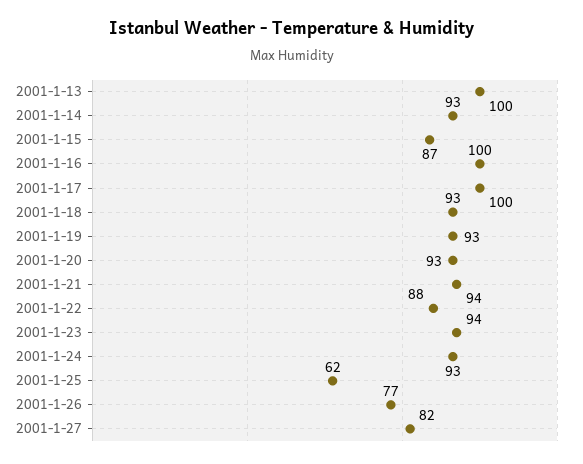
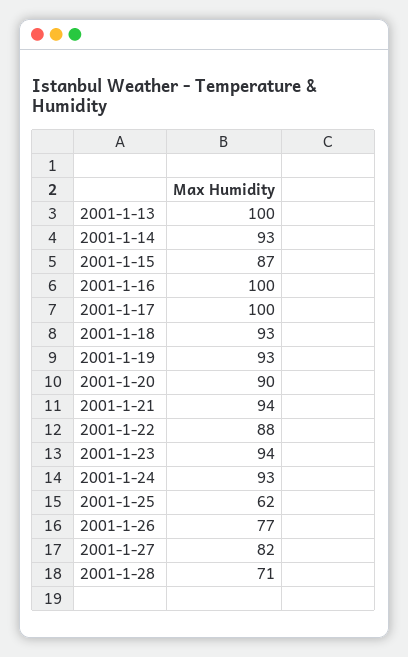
2001-1-20: 93 -> 90
2001-1-28: none -> 71

